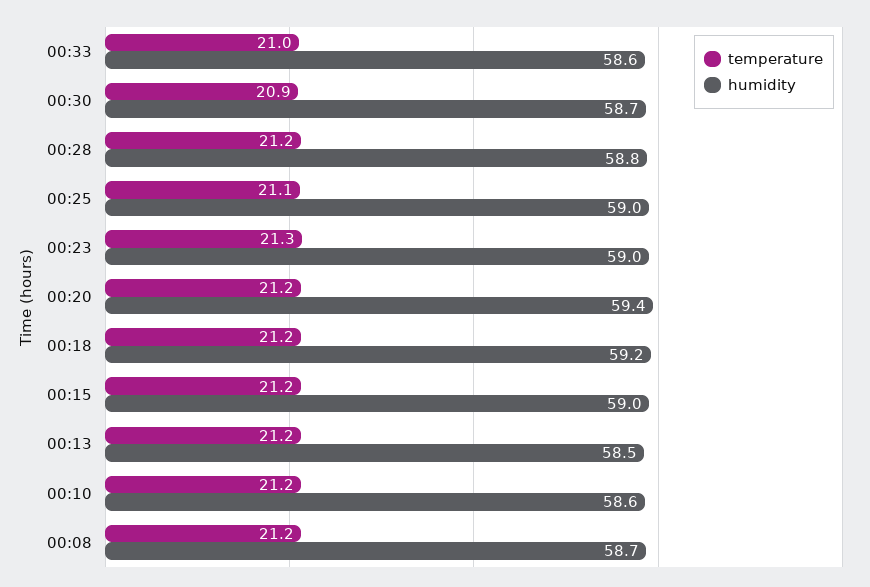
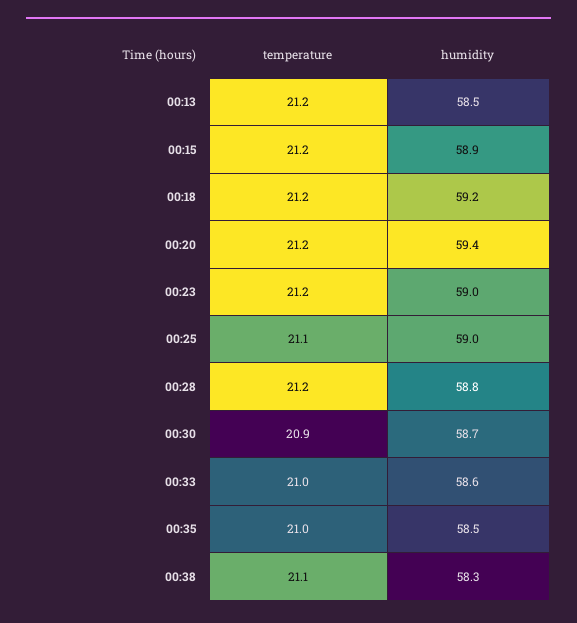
temperature, 00:23: 21.3 -> 21.2
humidity, 00:15: 59 -> 58.9
temperature, 00:10: 21.2 -> none
humidity, 00:10: 58.6 -> none
temperature, 00:08: 21.2 -> none
humidity, 00:08: 58.7 -> none
temperature, 00:35: none -> 21
humidity, 00:35: none -> 58.5
temperature, 00:38: none -> 21.1
humidity, 00:38: none -> 58.3

